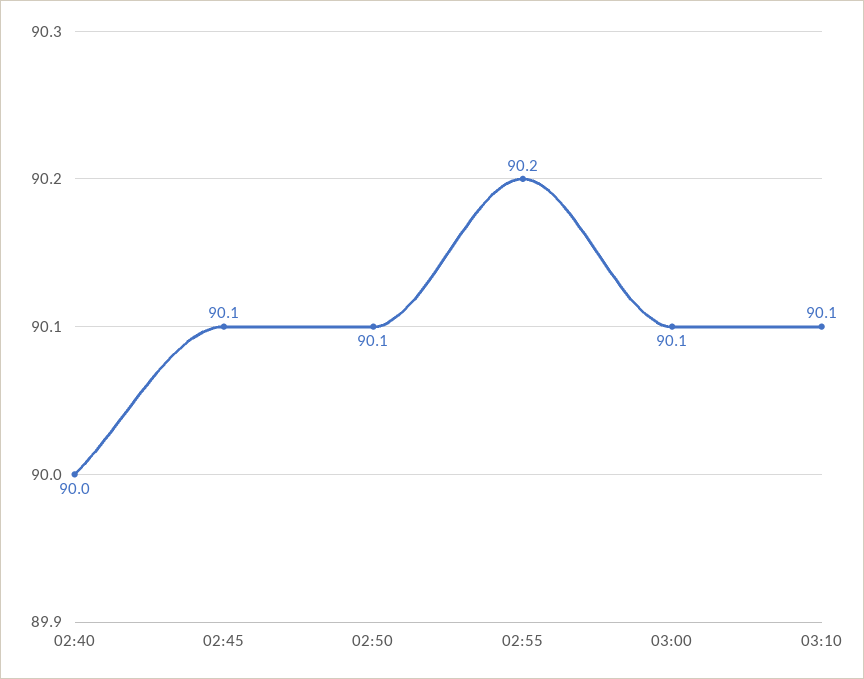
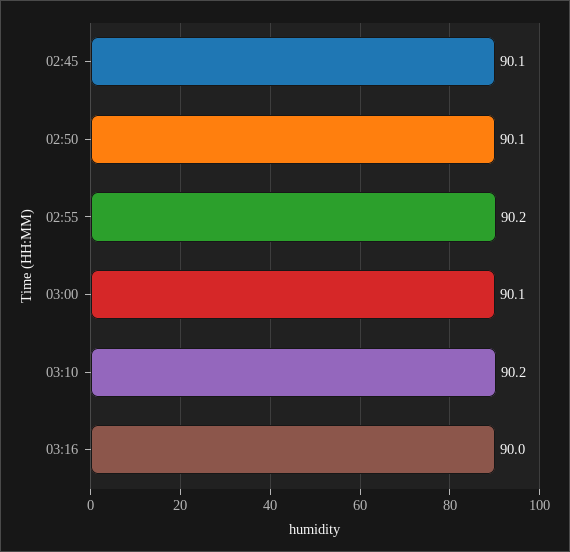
02:40: 90 -> none
03:10: 90.1 -> 90.2
03:16: none -> 90

